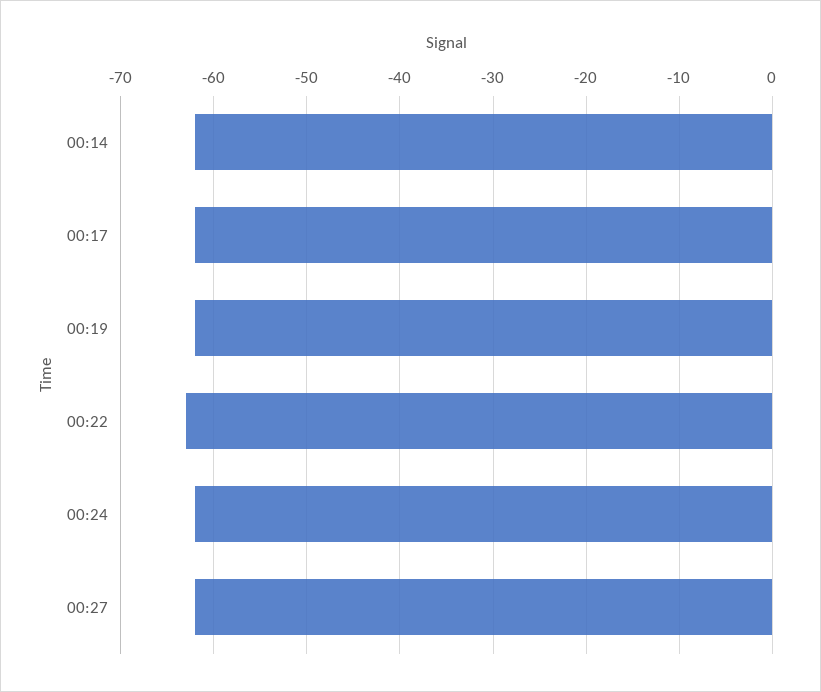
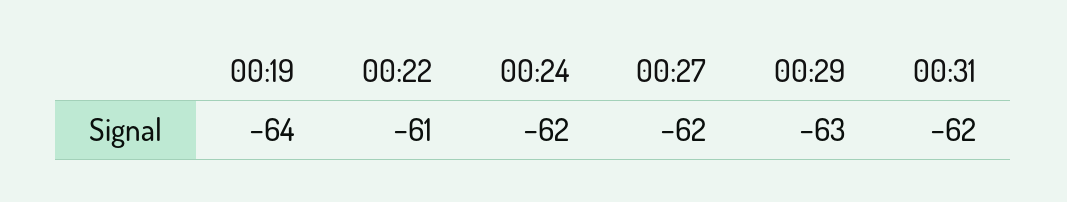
00:14: -62 -> none
00:17: -62 -> none
00:19: -62 -> -64
00:22: -63 -> -61
00:29: none -> -63
00:31: none -> -62

